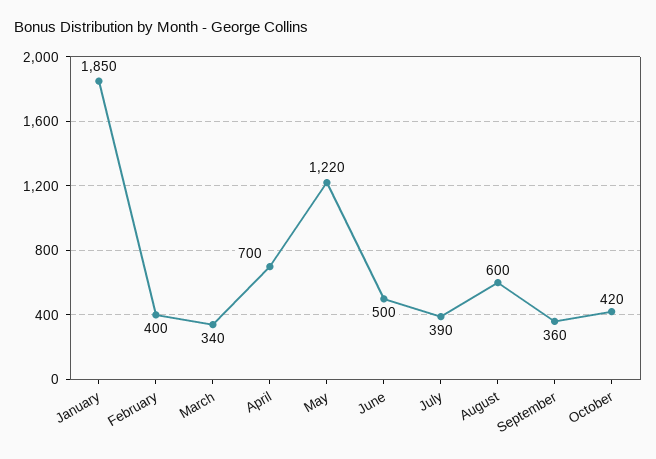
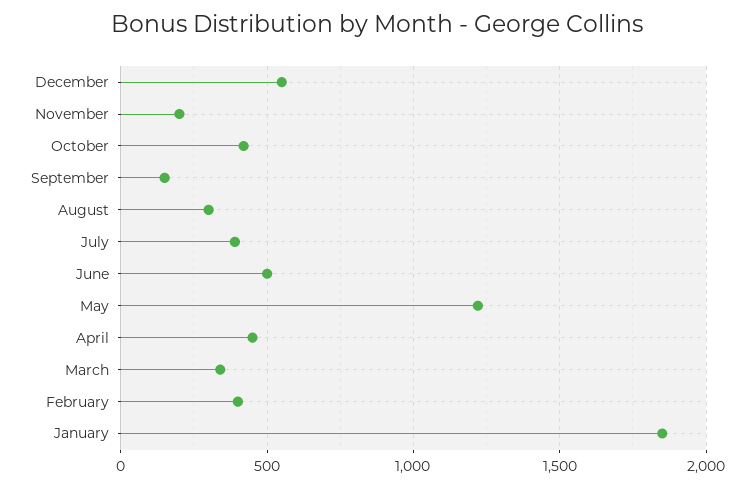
April: 700 -> 450
August: 600 -> 300
September: 360 -> 150
December: none -> 550
November: none -> 200

